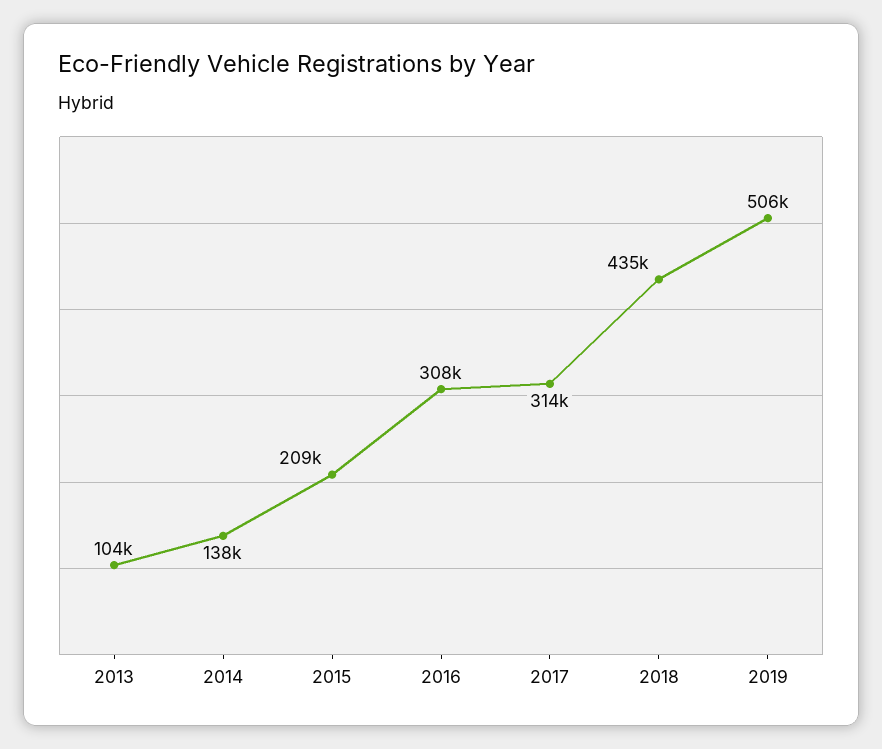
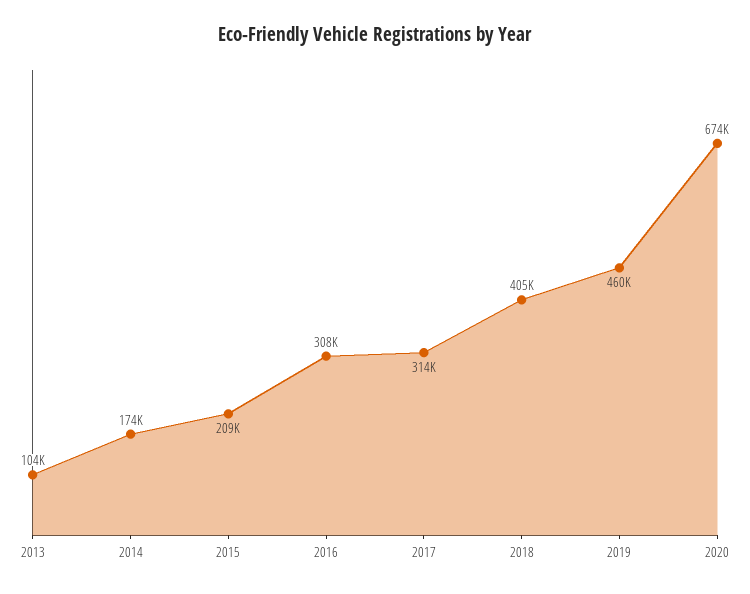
2014: 138000 -> 174000
2018: 435000 -> 405000
2019: 506000 -> 460000
2020: none -> 674000

